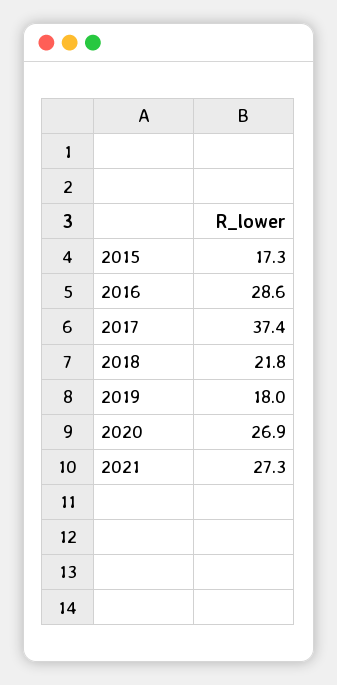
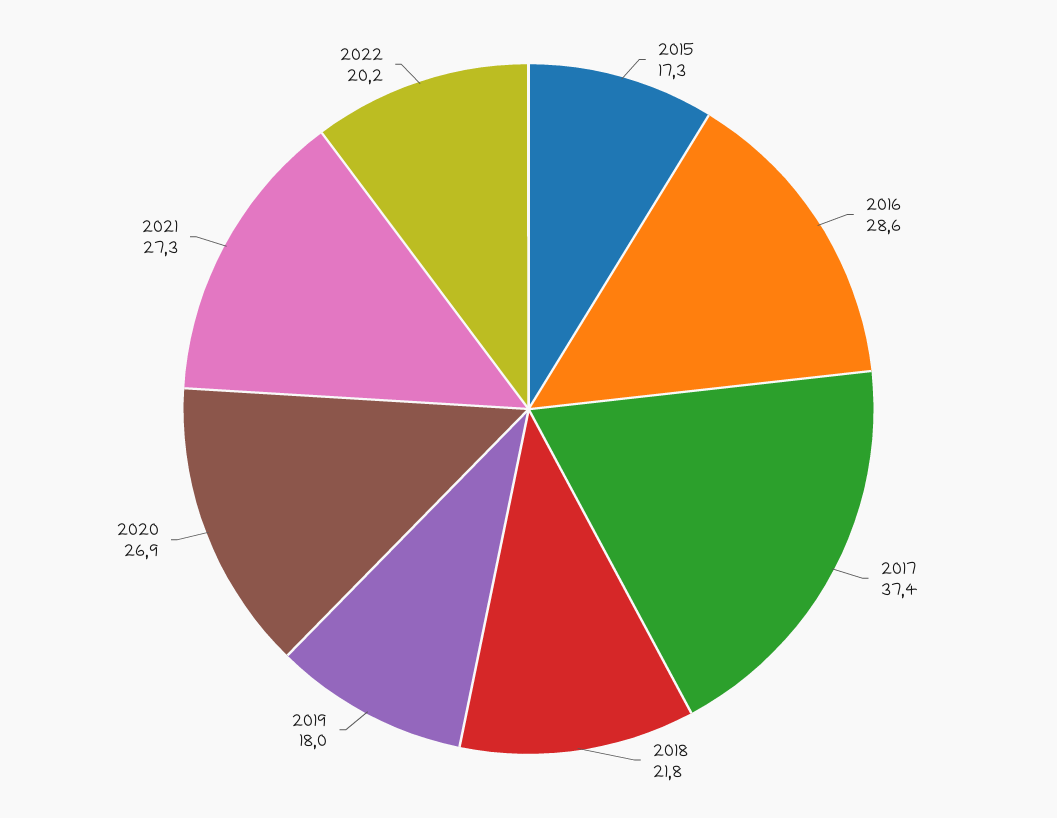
2022: none -> 20.2

